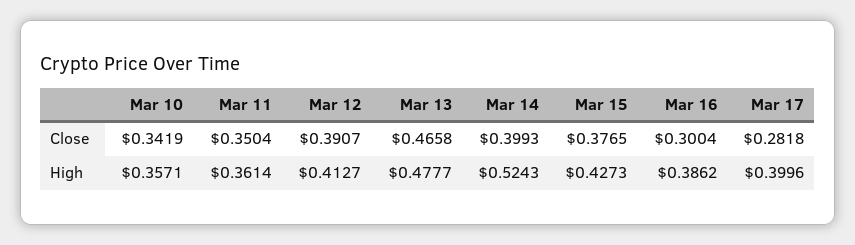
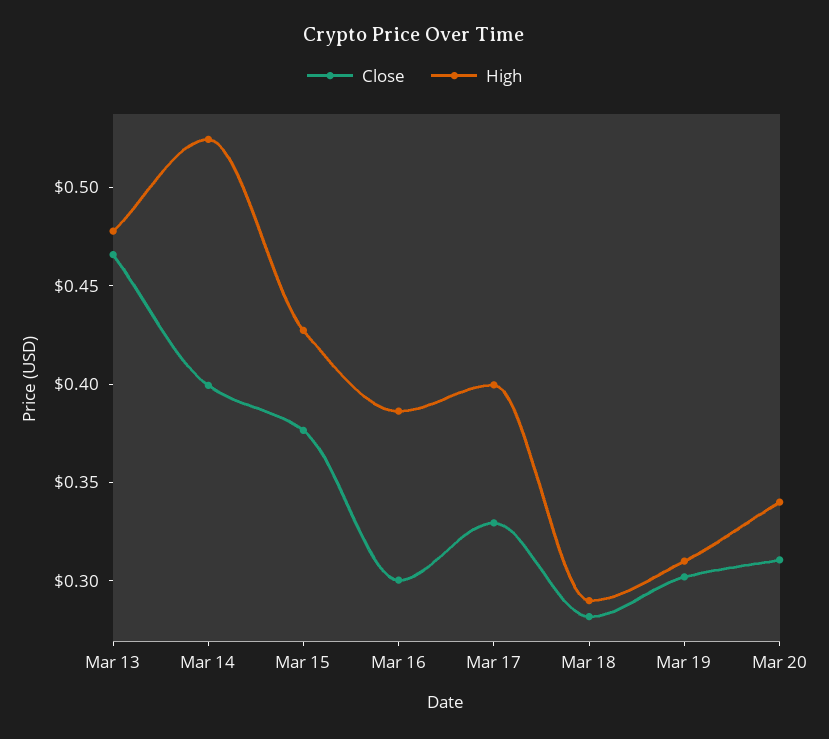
Close, Mar 10: 0.3419 -> none
Close, Mar 11: 0.3504 -> none
Close, Mar 12: 0.3907 -> none
Close, Mar 17: 0.2818 -> 0.33
High, Mar 10: 0.3571 -> none
High, Mar 11: 0.3614 -> none
High, Mar 12: 0.4127 -> none
Close, Mar 18: none -> 0.28
High, Mar 18: none -> 0.29
Close, Mar 19: none -> 0.3
High, Mar 19: none -> 0.31
Close, Mar 20: none -> 0.31
High, Mar 20: none -> 0.34

